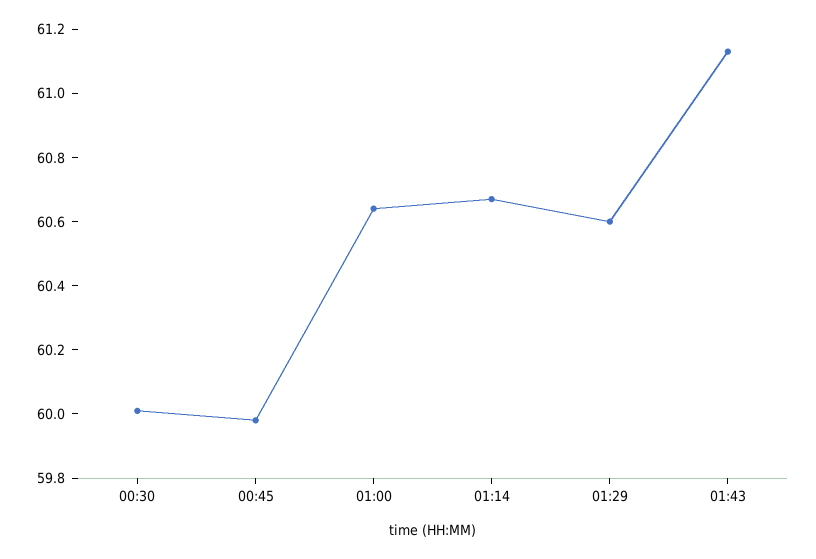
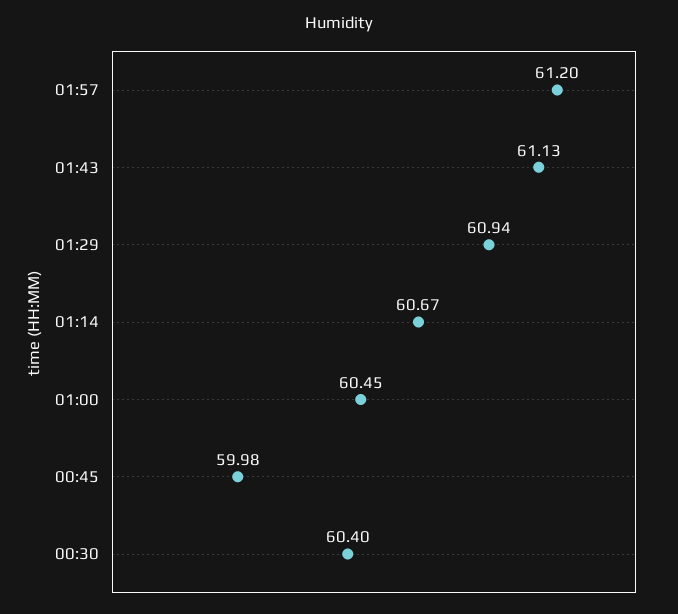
00:30: 60 -> 60.4
01:00: 60.65 -> 60.45
01:29: 60.6 -> 60.94
01:57: none -> 61.2

